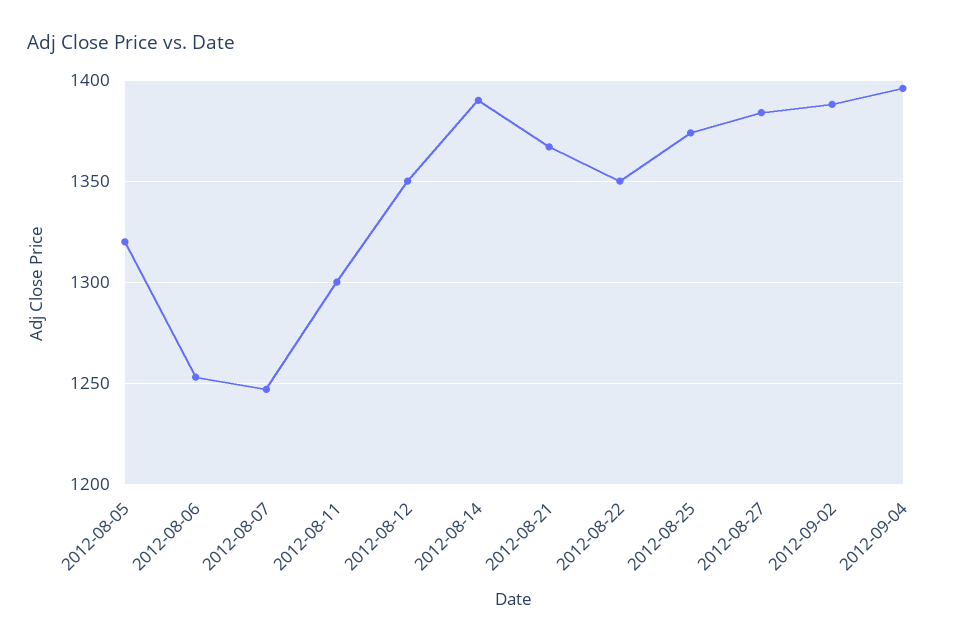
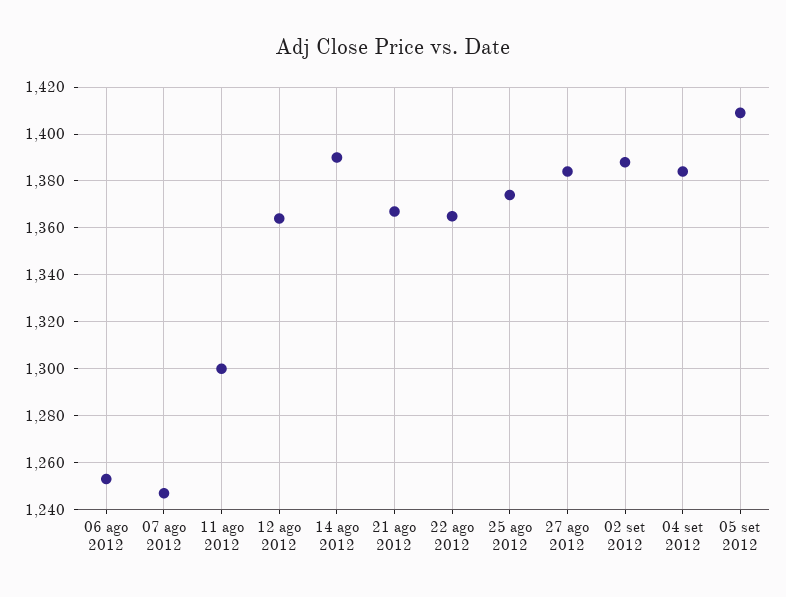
2012-08-05: 1320 -> none
2012-08-12: 1350 -> 1365
2012-08-22: 1350 -> 1365
2012-09-04: 1395 -> 1385
05 set 2012: none -> 1410

